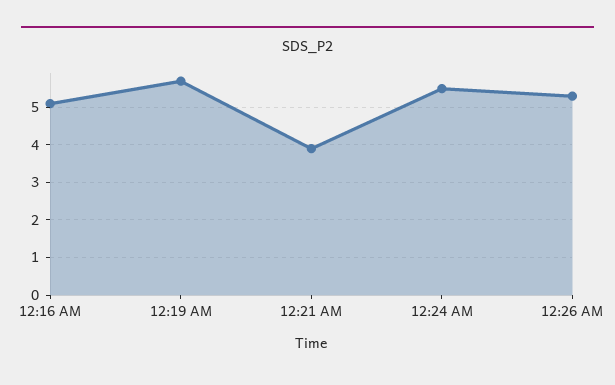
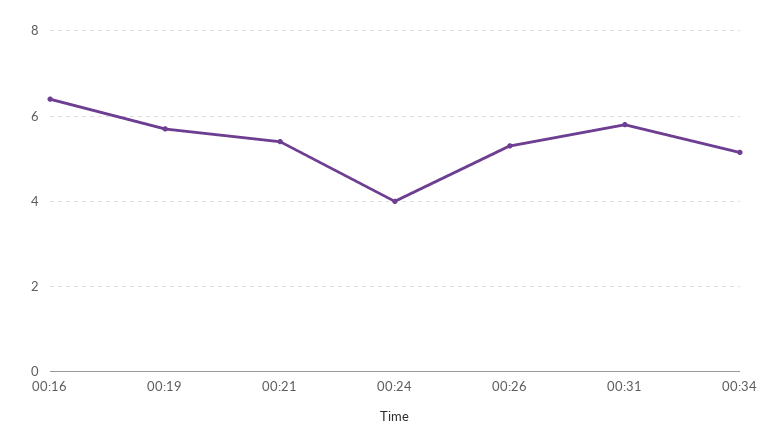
12:16 AM: 5 -> 6.4
12:21 AM: 4 -> 5.4
12:24 AM: 5.5 -> 4
00:31: none -> 5.8
00:34: none -> 5.2

